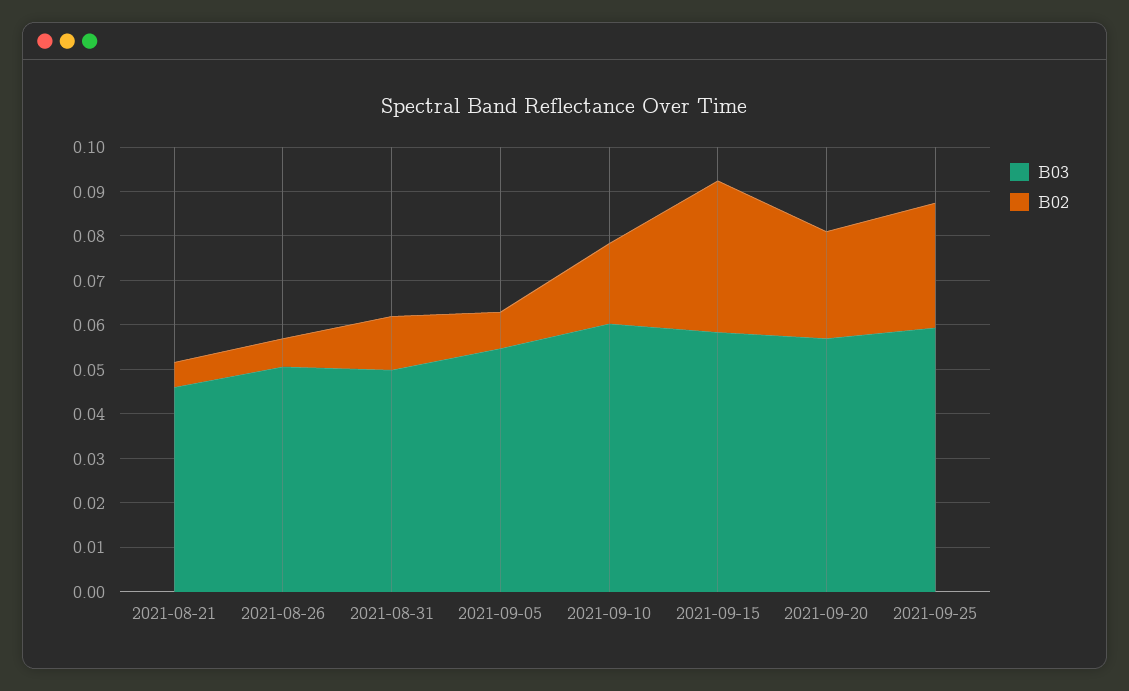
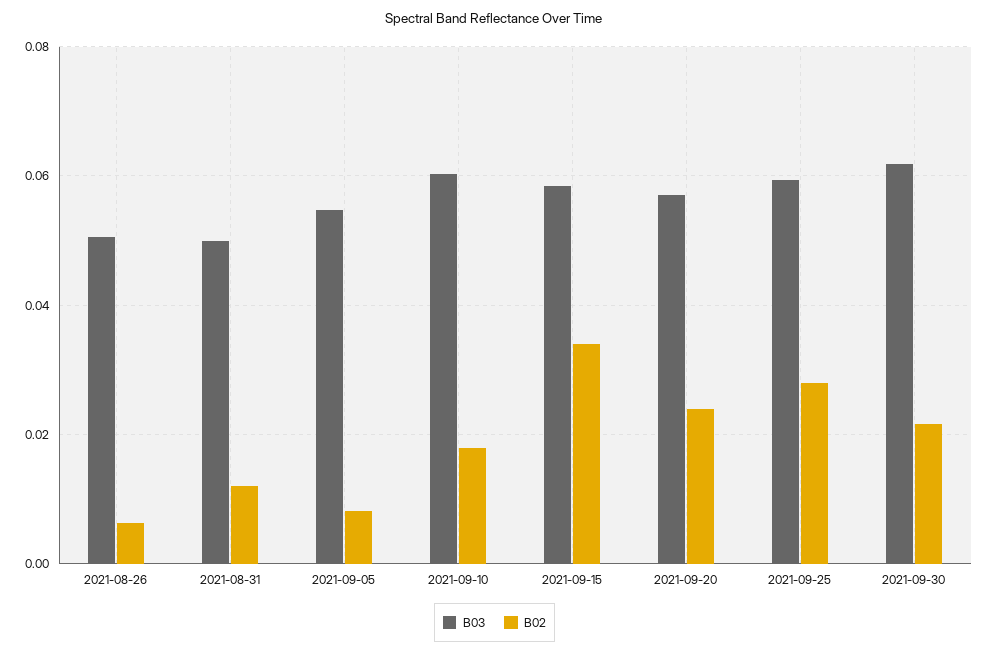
B03, 2021-08-21: 0.046 -> none
B02, 2021-08-21: 0.006 -> none
B03, 2021-09-30: none -> 0.062
B02, 2021-09-30: none -> 0.022

